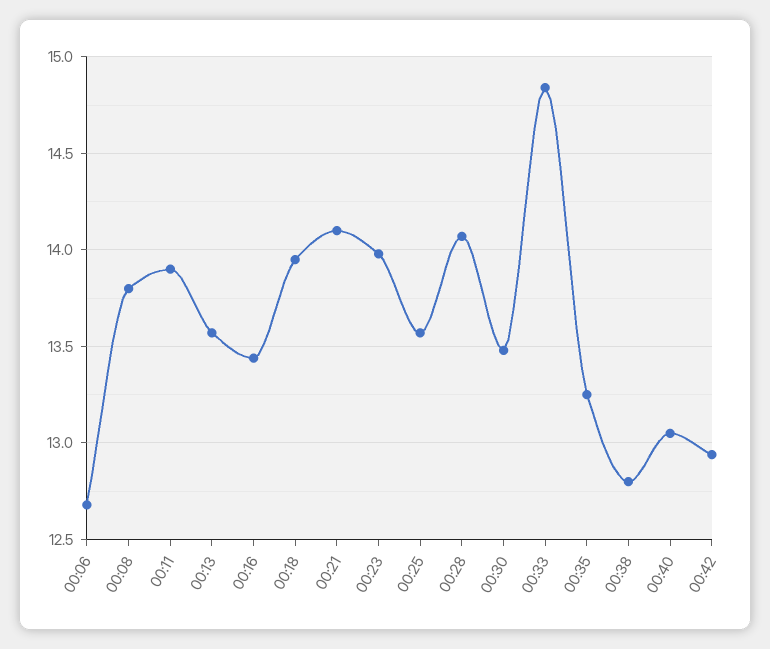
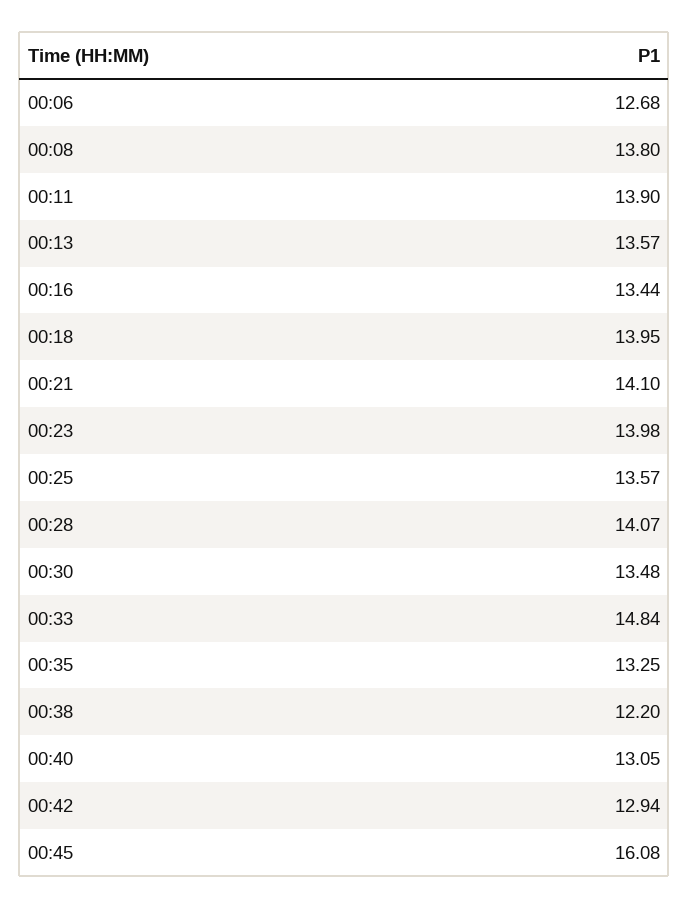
00:38: 12.8 -> 12.2
00:45: none -> 16.08

